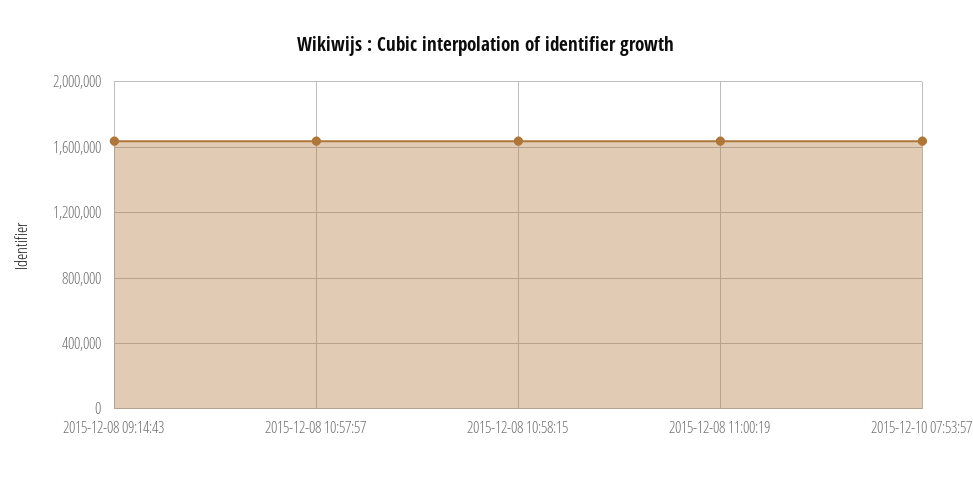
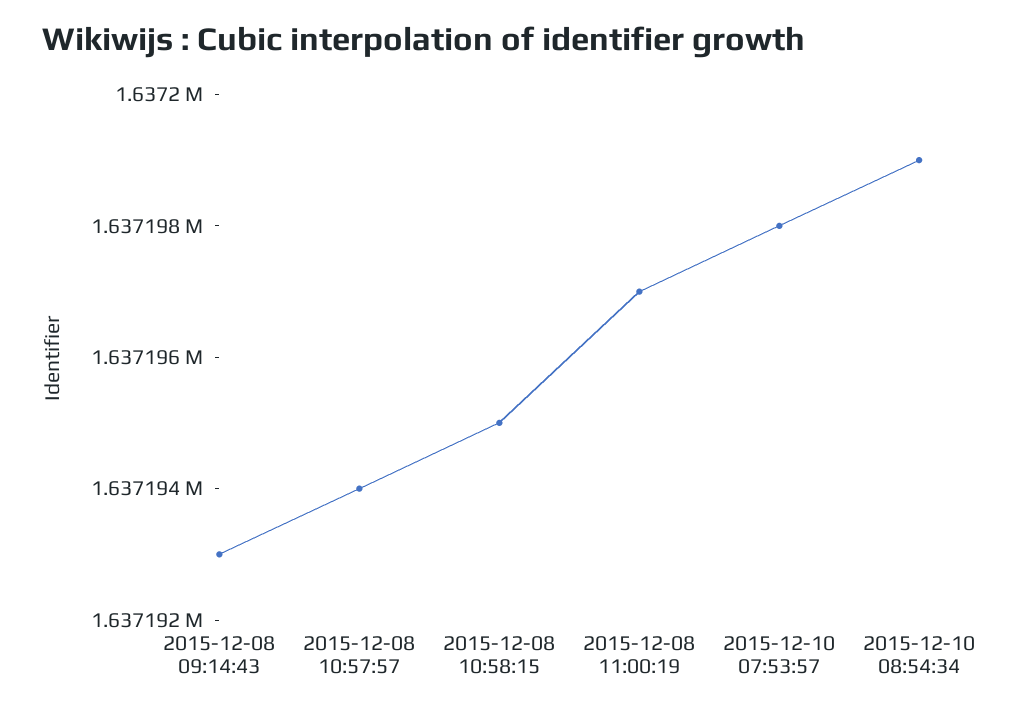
2015-12-10 08:54:34: none -> 1637199

